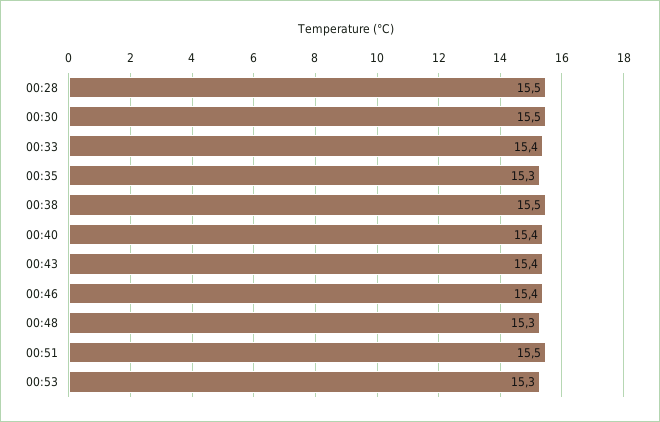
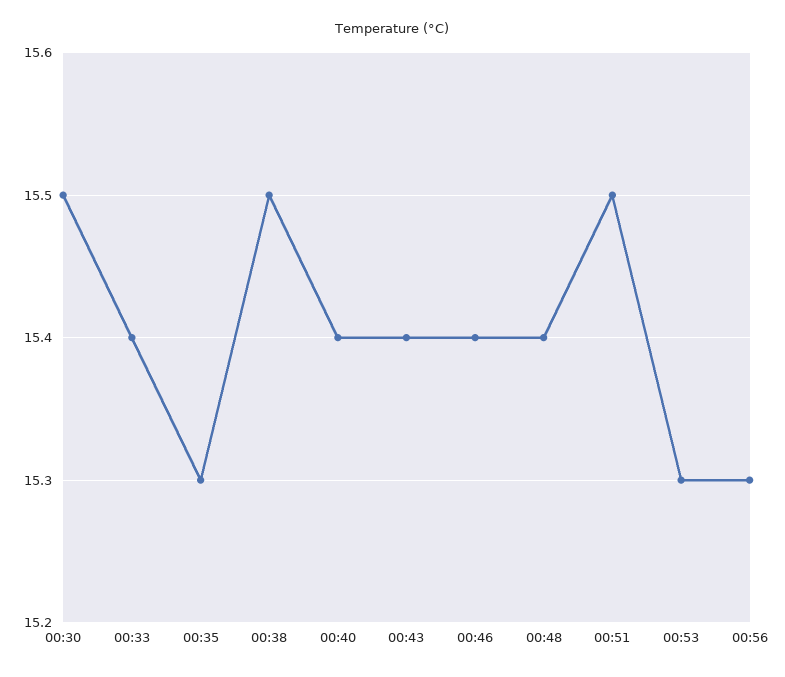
00:28: 15.5 -> none
00:48: 15.3 -> 15.4
00:56: none -> 15.3

